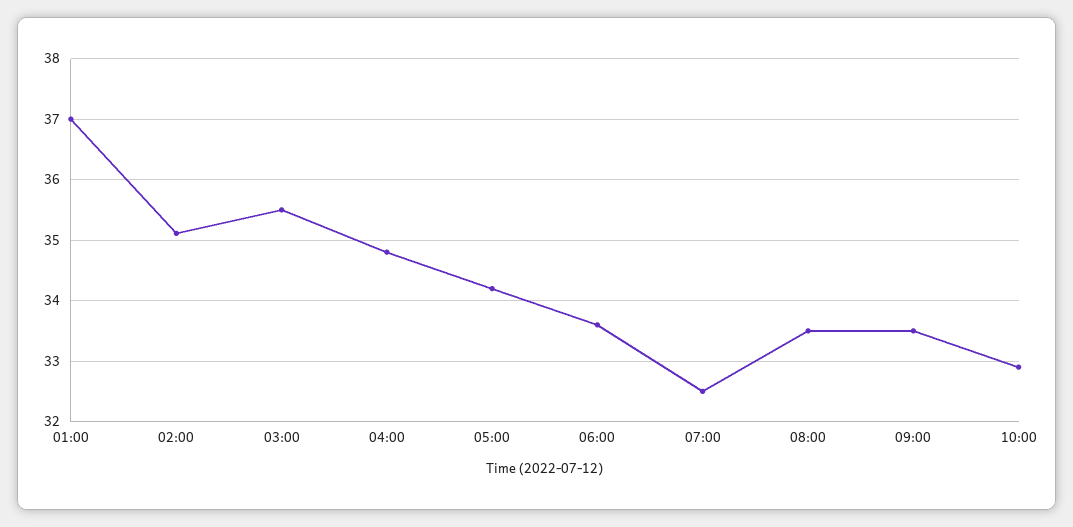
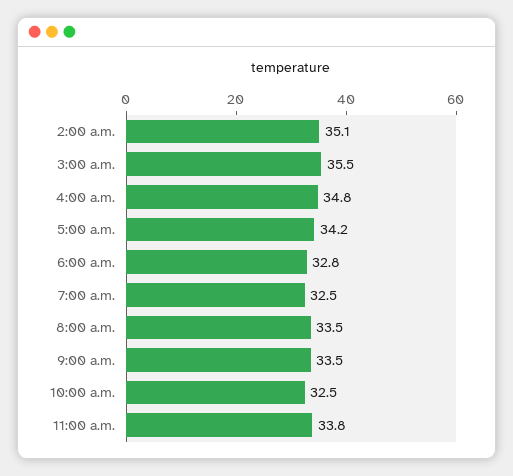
01:00: 37 -> none
06:00: 33.6 -> 32.8
10:00: 32.9 -> 32.5
11:00 a.m.: none -> 33.8

